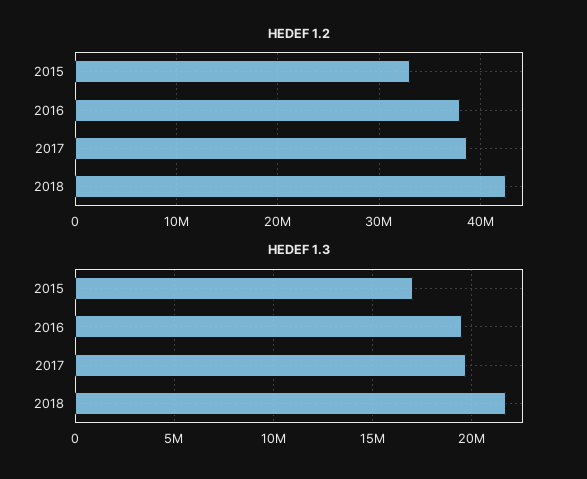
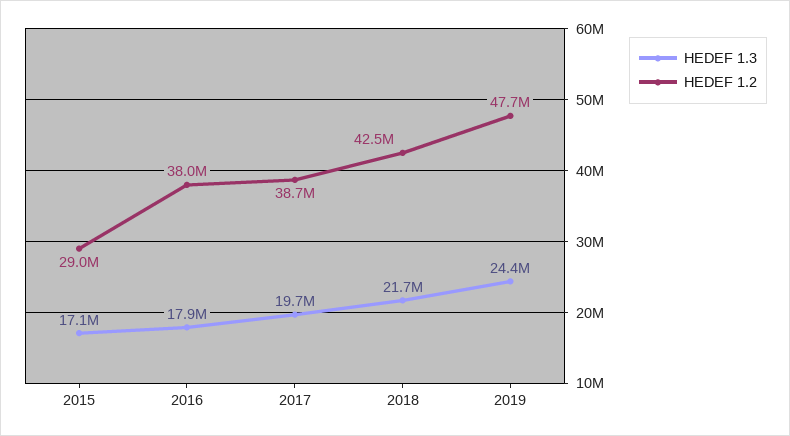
HEDEF 1.2, 2015: 33000000 -> 29000000
HEDEF 1.3, 2016: 19500000 -> 17900000
HEDEF 1.3, 2019: none -> 24400000
HEDEF 1.2, 2019: none -> 47700000

